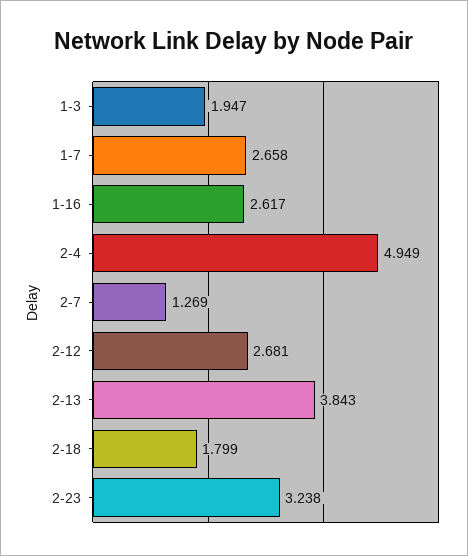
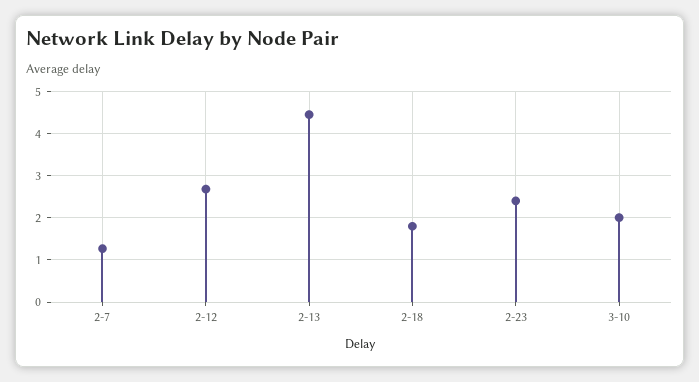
1-3: 1.947 -> none
1-7: 2.658 -> none
1-16: 2.617 -> none
2-4: 4.949 -> none
2-13: 3.843 -> 4.4
2-23: 3.238 -> 2.4
3-10: none -> 2

